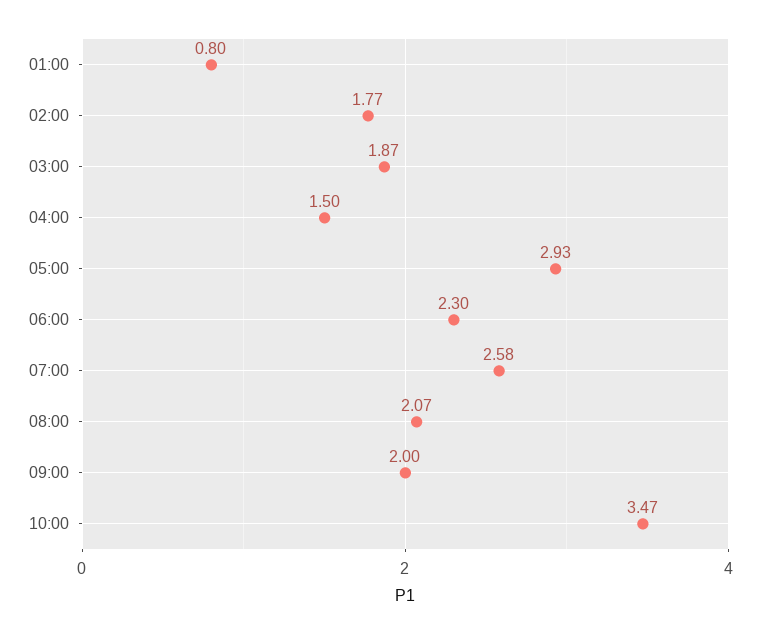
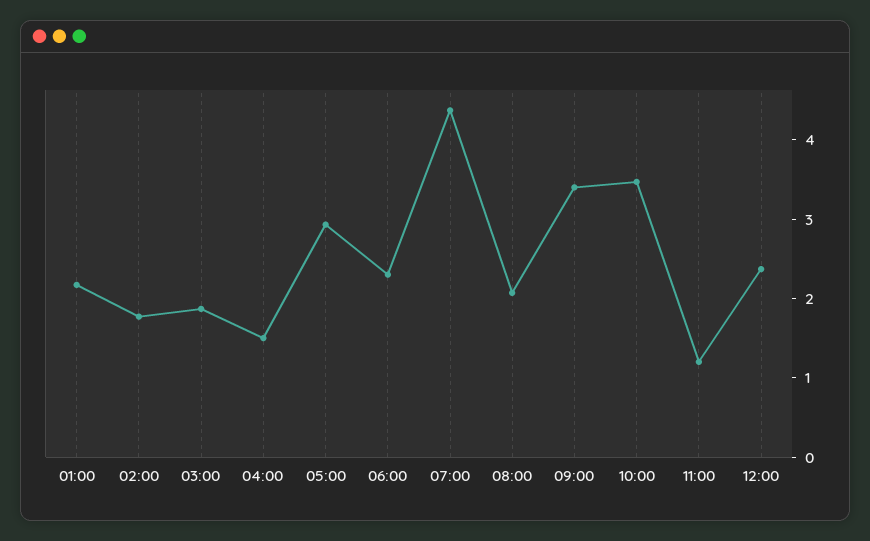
01:00: 0.8 -> 2.2
07:00: 2.58 -> 4.4
09:00: 2 -> 3.4
11:00: none -> 1.2
12:00: none -> 2.4

